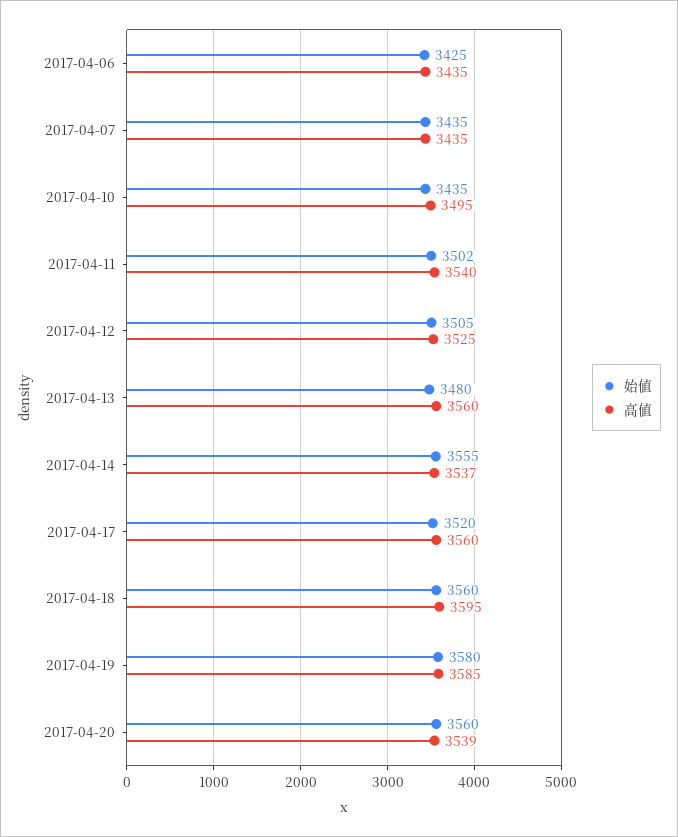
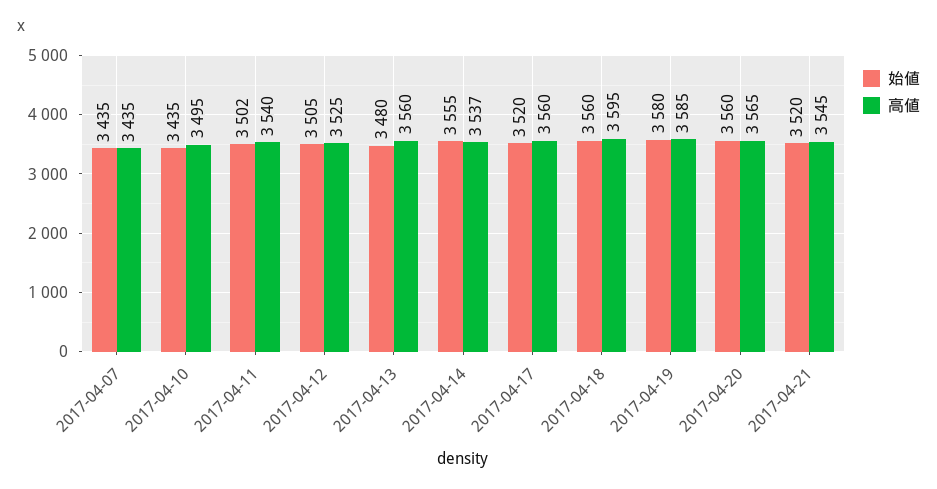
始値, 2017-04-06: 3425 -> none
高値, 2017-04-06: 3435 -> none
高値, 2017-04-20: 3539 -> 3565
始値, 2017-04-21: none -> 3520
高値, 2017-04-21: none -> 3545

